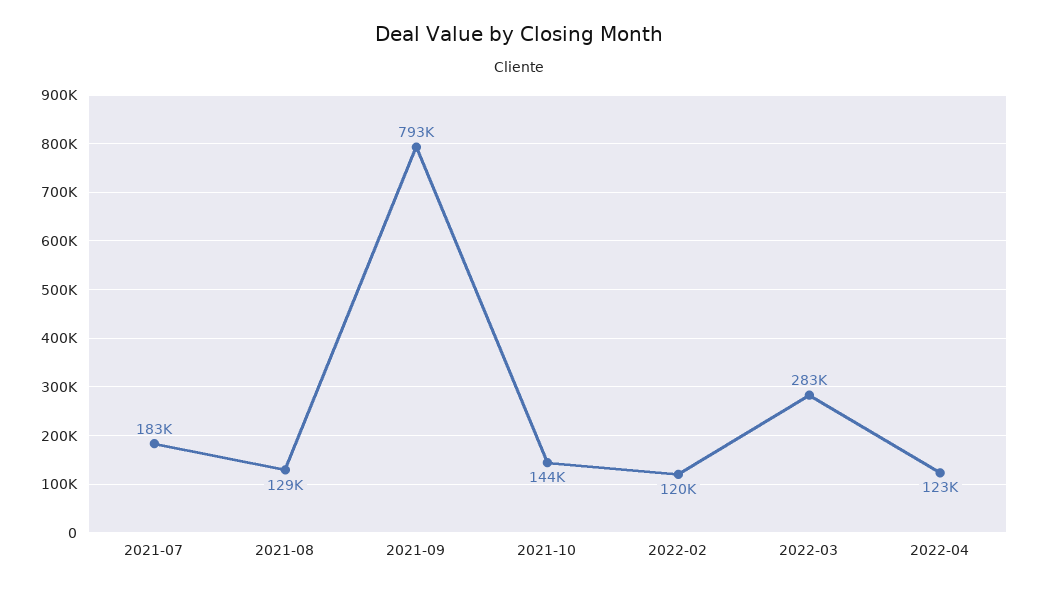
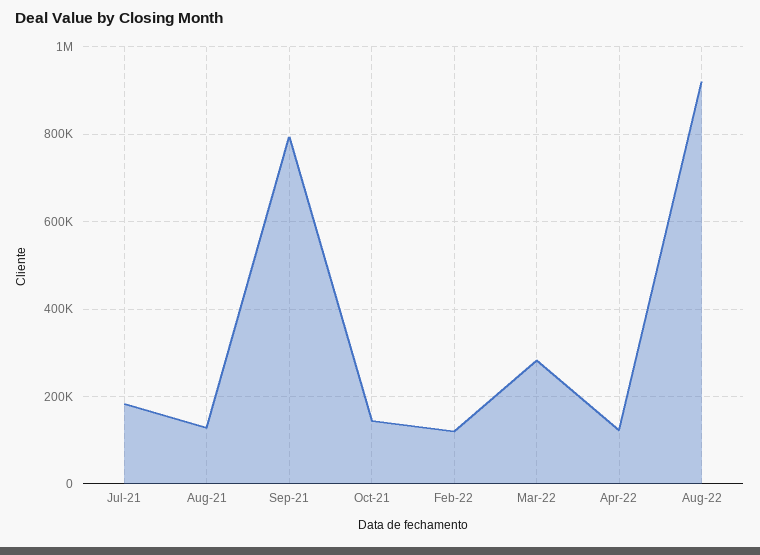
Aug-22: none -> 920000

